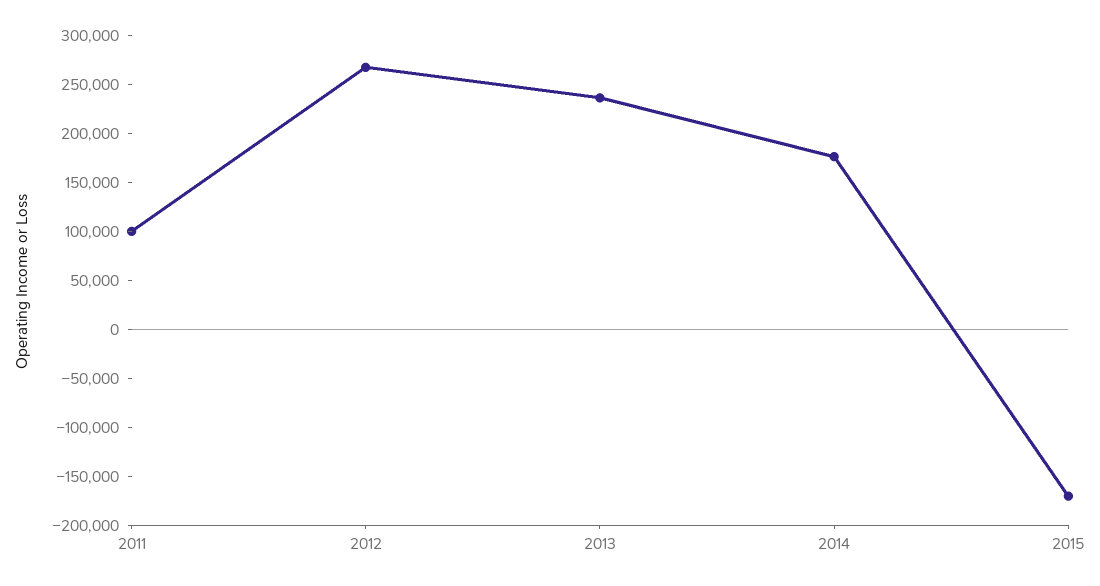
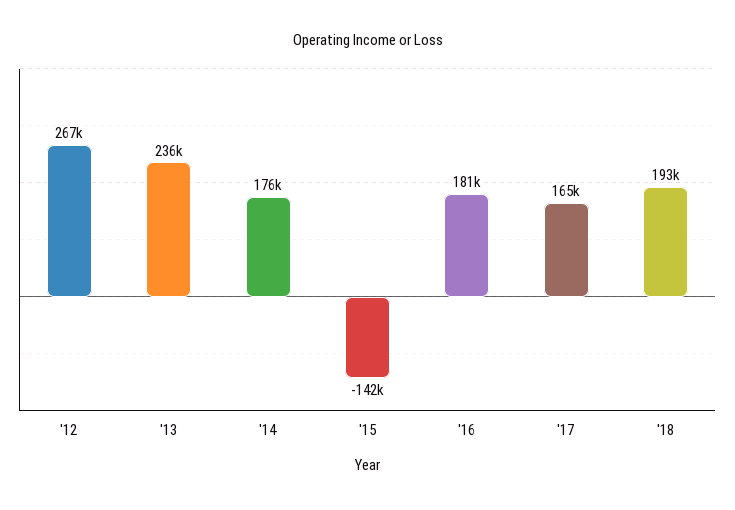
2011: 100000 -> none
2015: -170000 -> -142000
'16: none -> 181000
'17: none -> 165000
'18: none -> 193000

